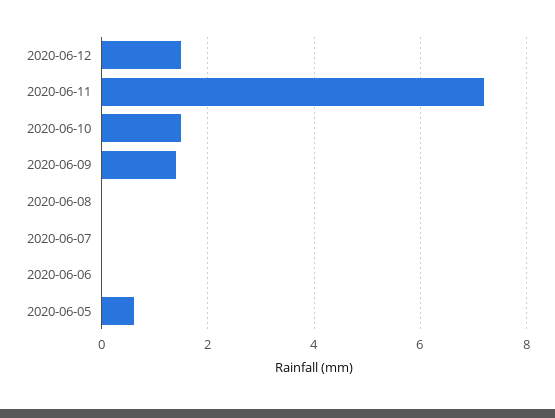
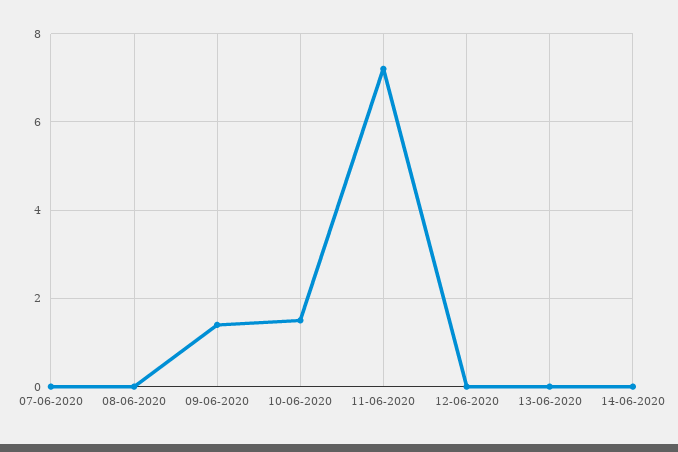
2020-06-12: 1.5 -> 0
2020-06-06: 0 -> none
2020-06-05: 0.5 -> none
13-06-2020: none -> 0
14-06-2020: none -> 0

